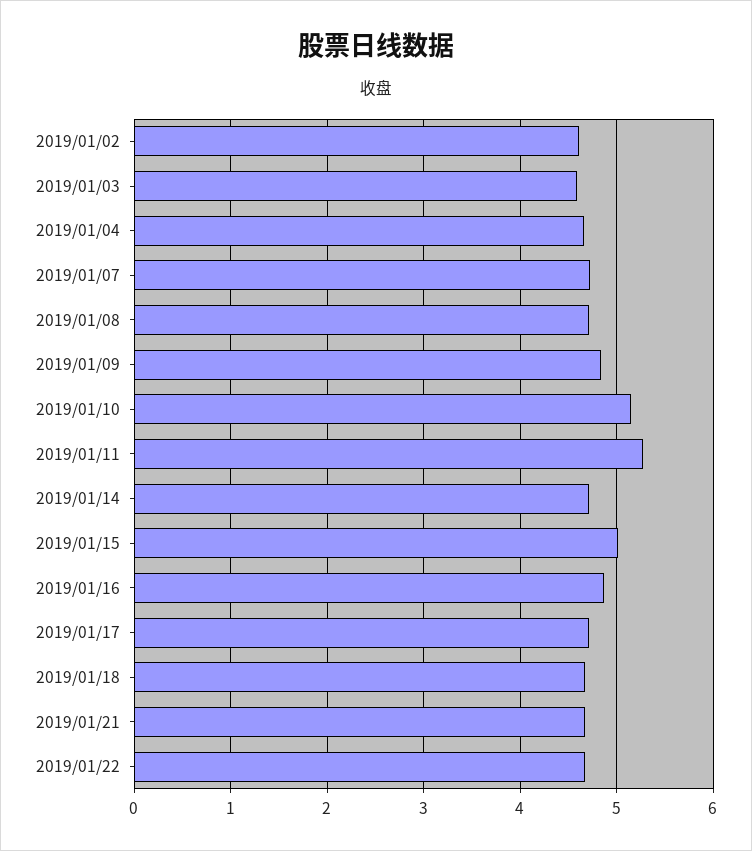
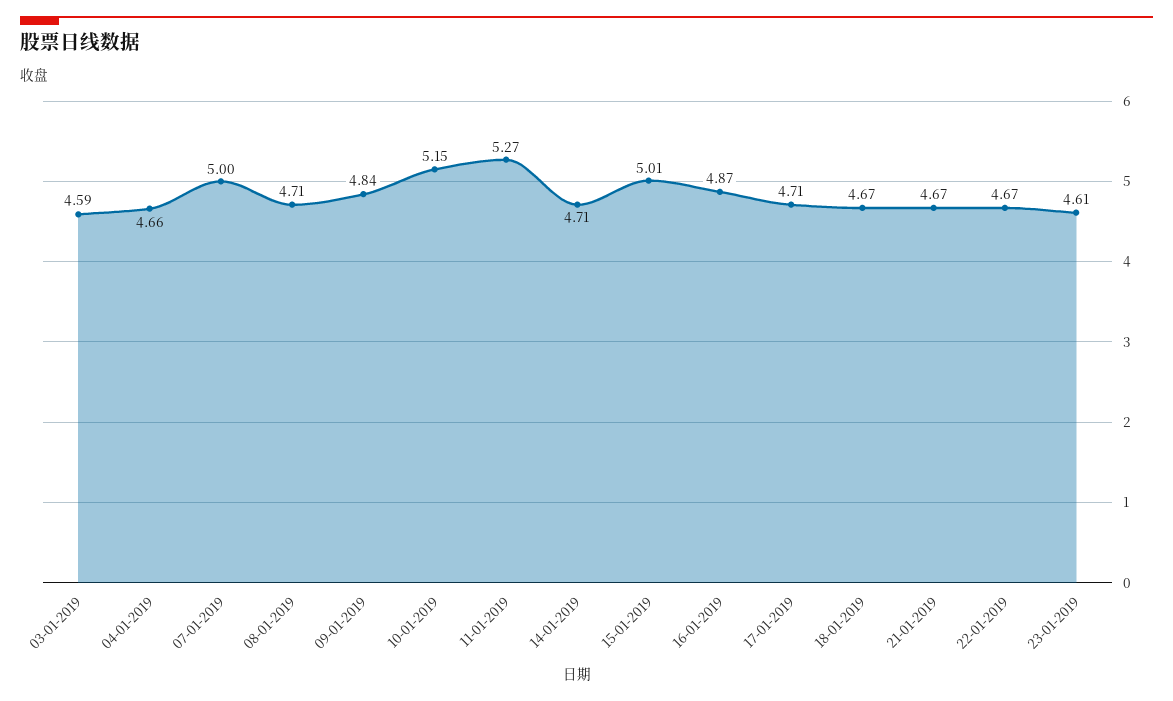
2019/01/02: 4.6 -> none
2019/01/07: 4.7 -> 5
23-01-2019: none -> 4.61

